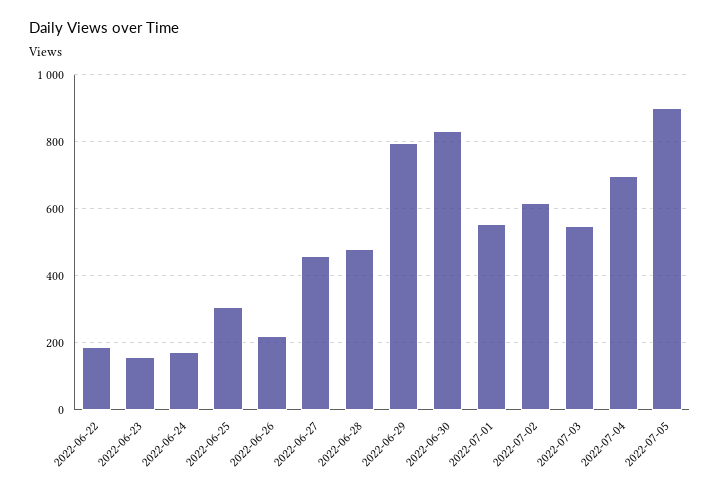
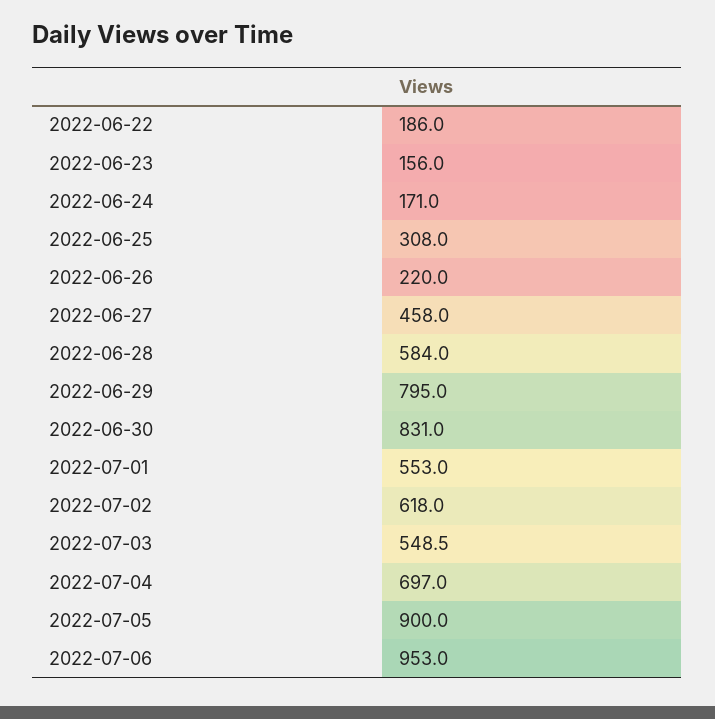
2022-06-28: 480 -> 584
2022-07-06: none -> 953

